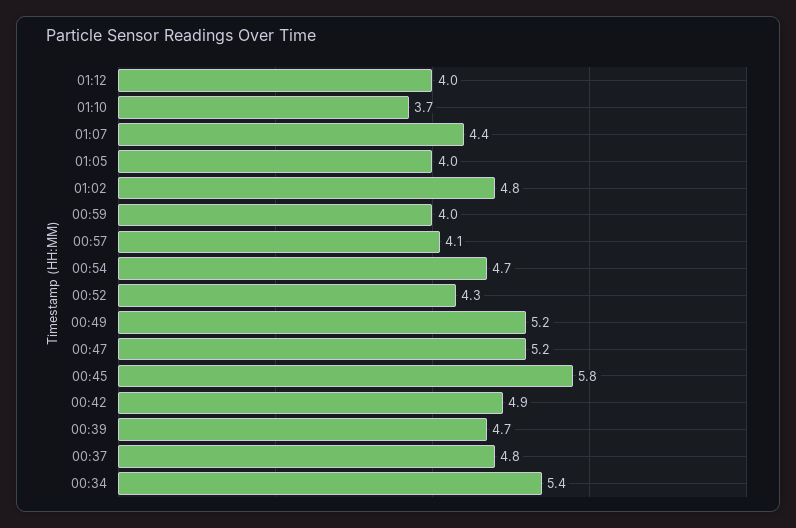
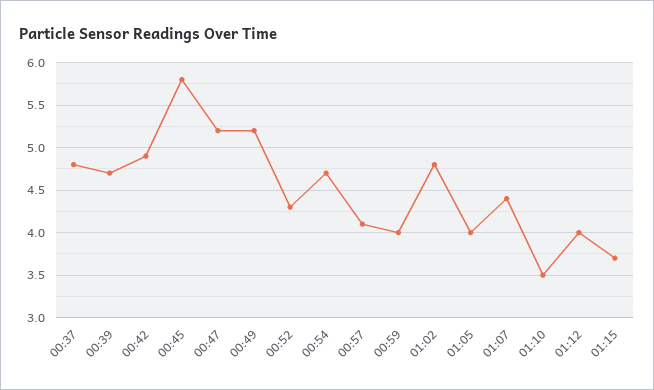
01:10: 3.7 -> 3.5
00:34: 5.4 -> none
01:15: none -> 3.7

